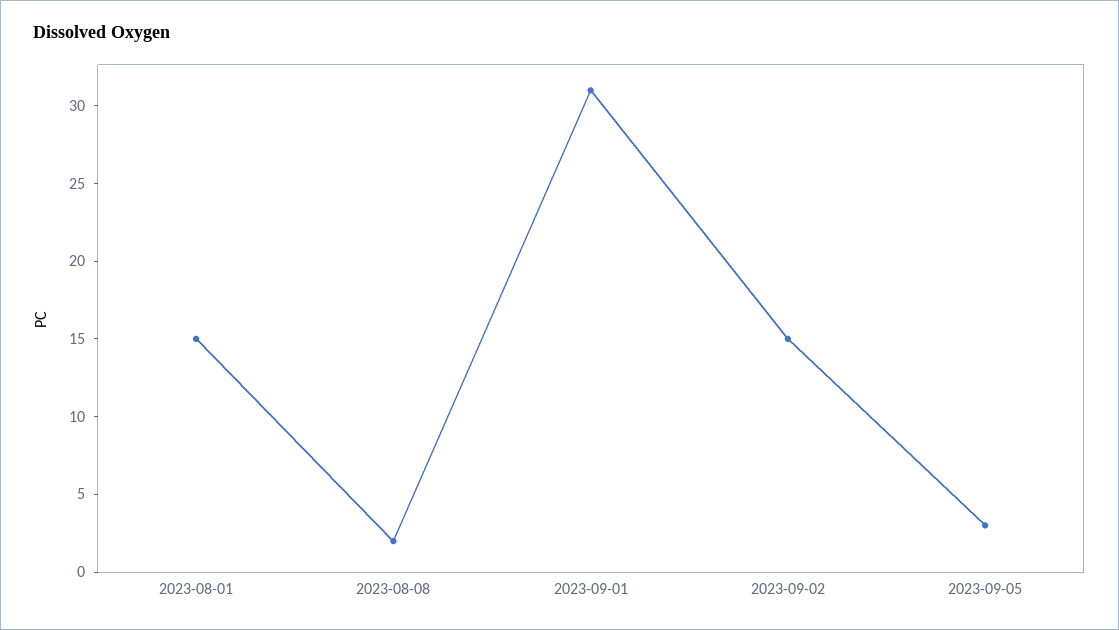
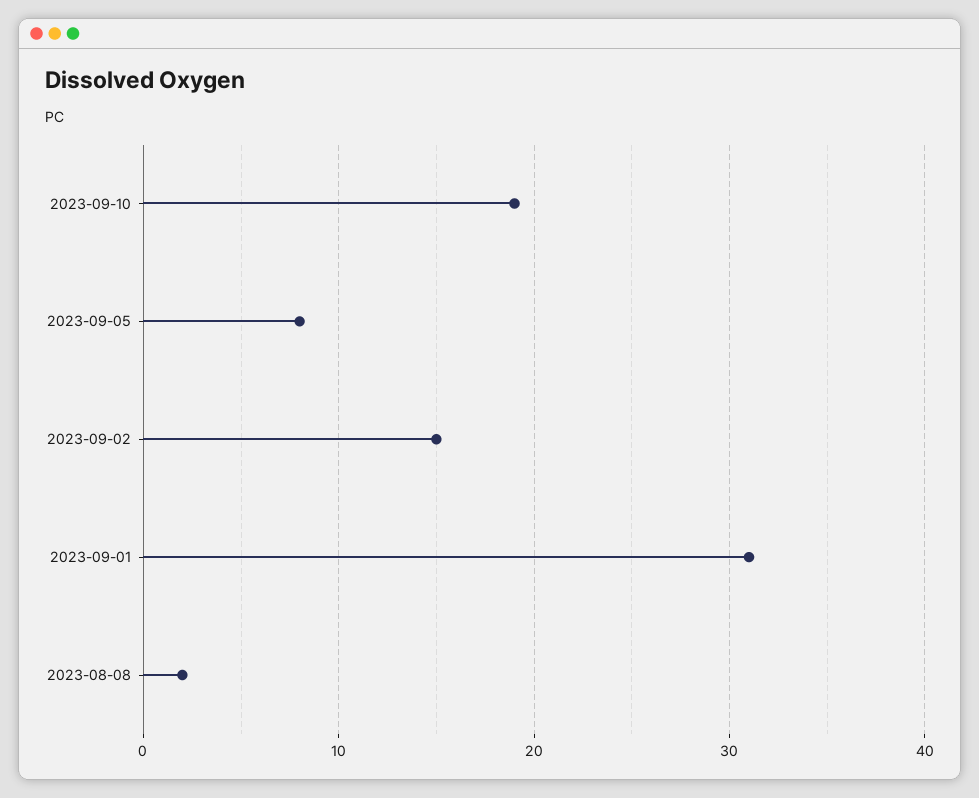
2023-08-01: 15 -> none
2023-09-05: 3 -> 8
2023-09-10: none -> 19

